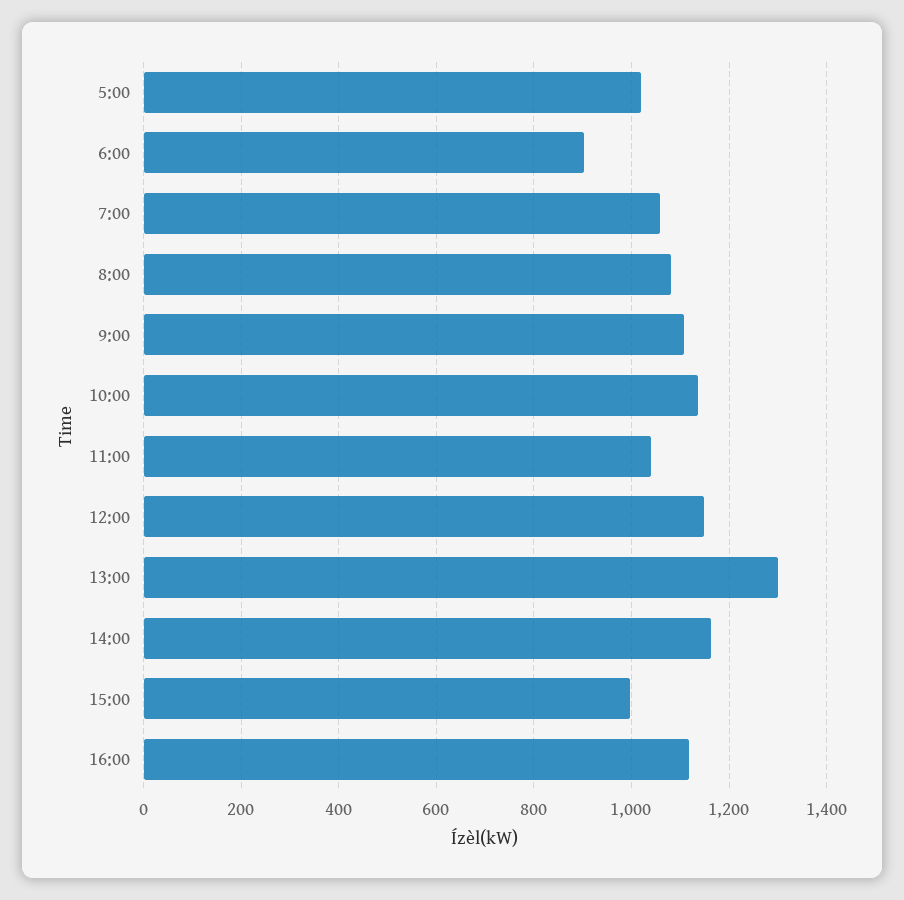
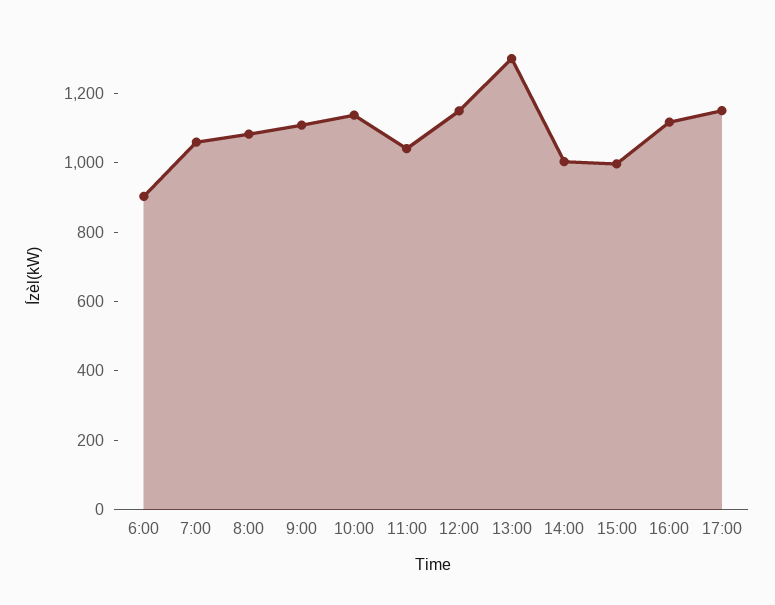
5:00: 1020 -> none
14:00: 1160 -> 1000
17:00: none -> 1150

